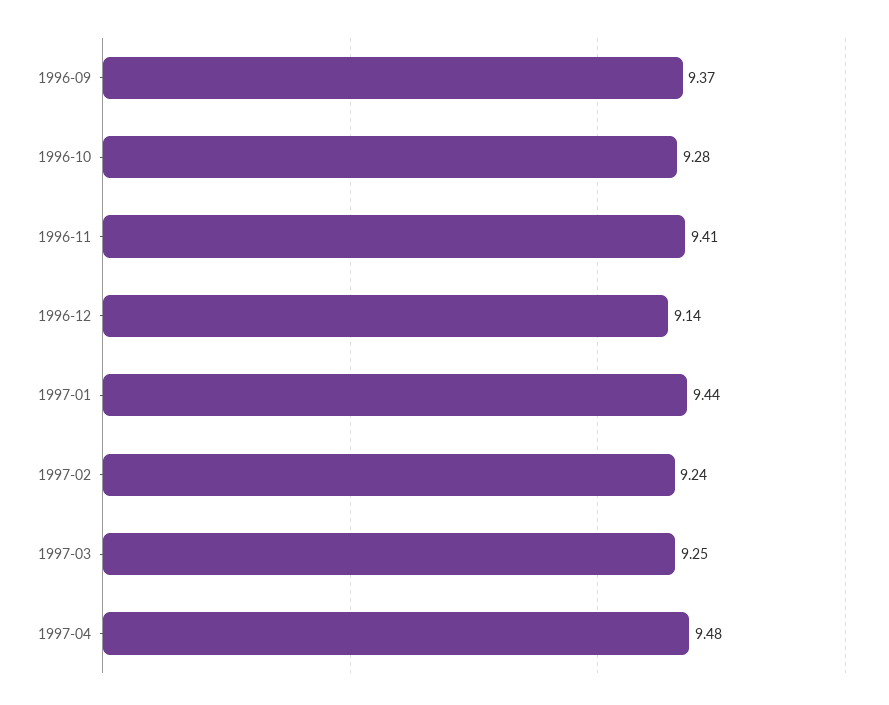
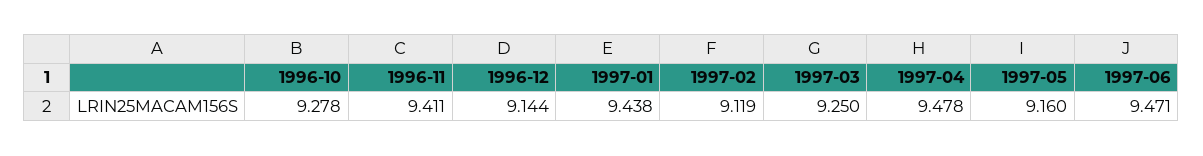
1996-09: 9.37 -> none
1997-02: 9.24 -> 9.119
1997-05: none -> 9.16
1997-06: none -> 9.471

